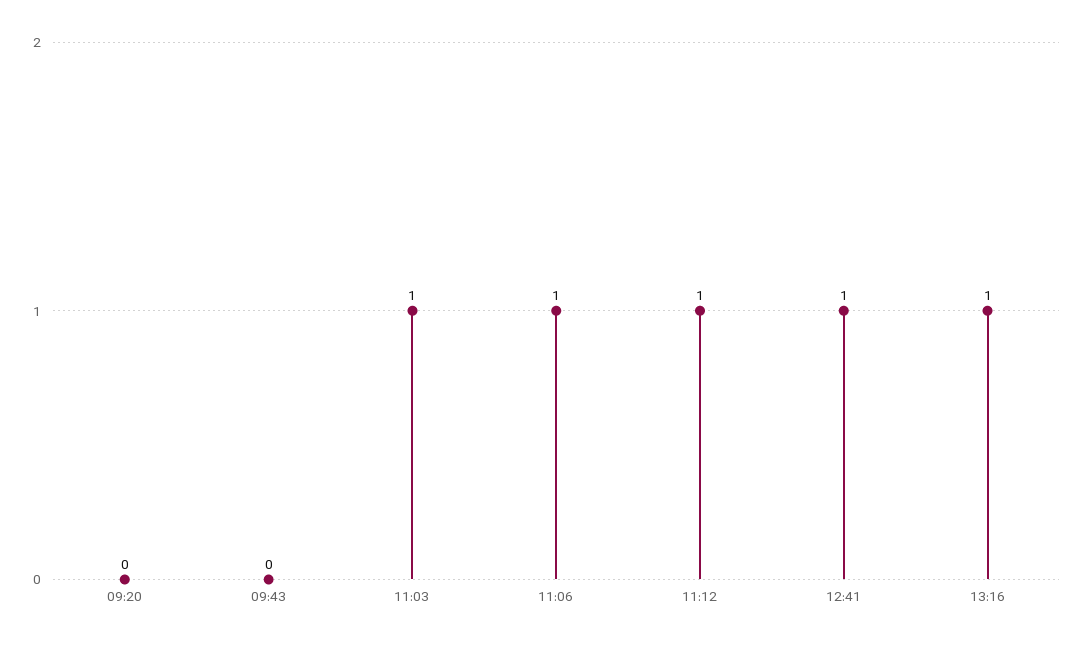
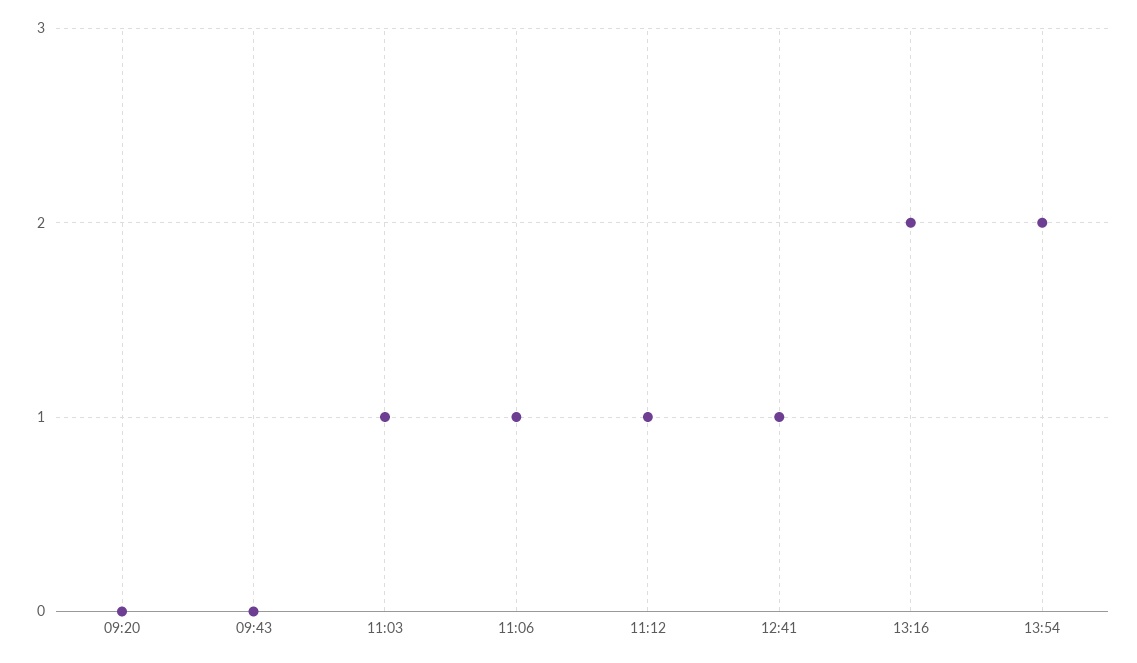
13:16: 1 -> 2
13:54: none -> 2

